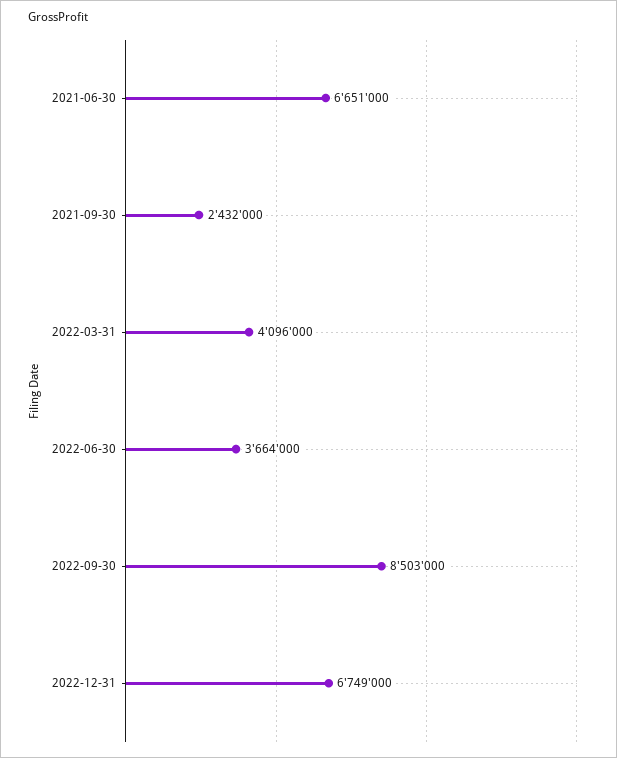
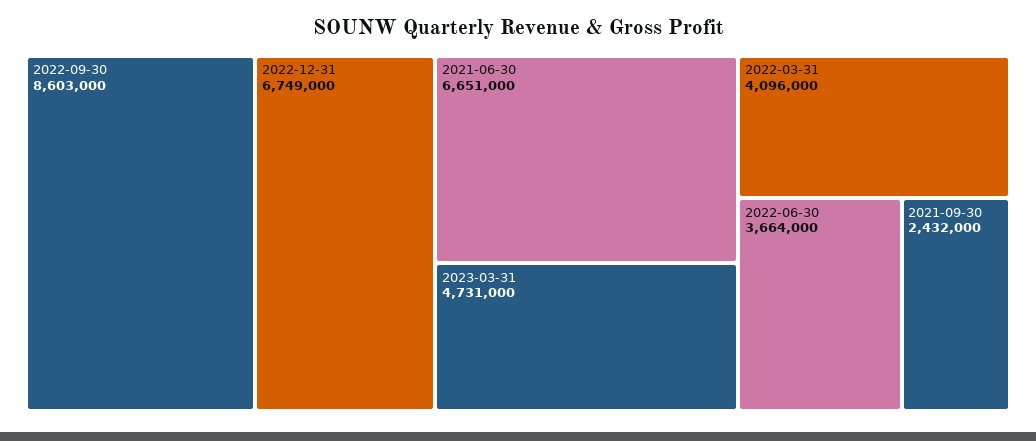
2022-09-30: 8503000 -> 8603000
2023-03-31: none -> 4731000

